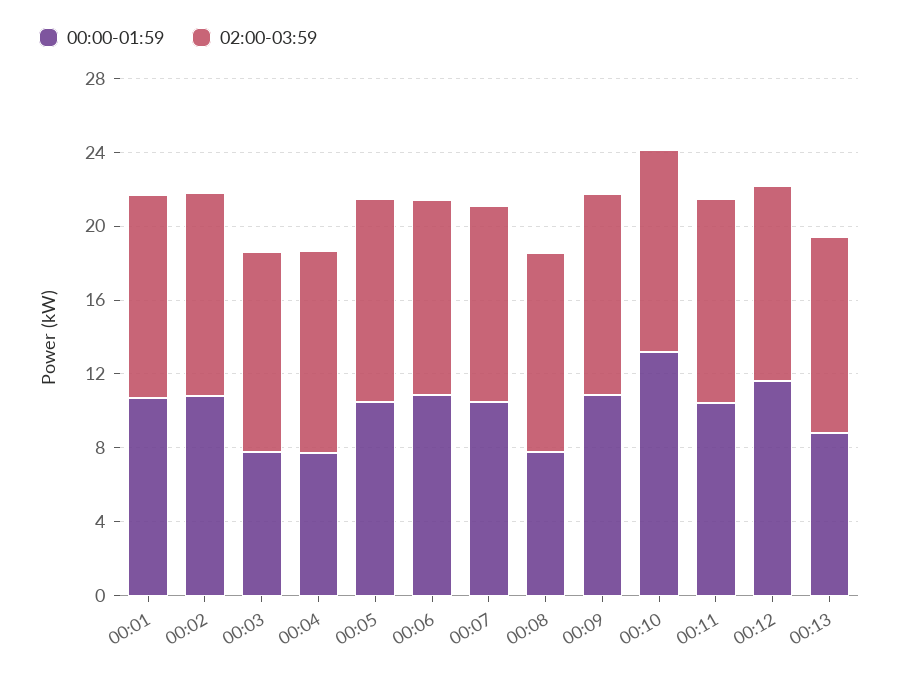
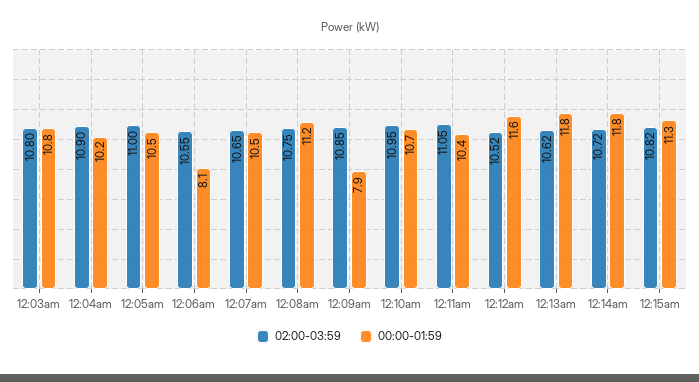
00:00-01:59, 00:01: 11 -> none
02:00-03:59, 00:01: 11 -> none
00:00-01:59, 00:02: 11 -> none
02:00-03:59, 00:02: 11 -> none
00:00-01:59, 00:03: 8 -> 10.8
00:00-01:59, 00:04: 8 -> 10.2
00:00-01:59, 00:06: 11 -> 8.1
00:00-01:59, 00:08: 8 -> 11.2
00:00-01:59, 00:09: 11 -> 7.9
00:00-01:59, 00:10: 13 -> 10.7
00:00-01:59, 00:13: 9 -> 11.8
02:00-03:59, 12:14am: none -> 10.72
00:00-01:59, 12:14am: none -> 11.8
02:00-03:59, 12:15am: none -> 10.82
00:00-01:59, 12:15am: none -> 11.3

